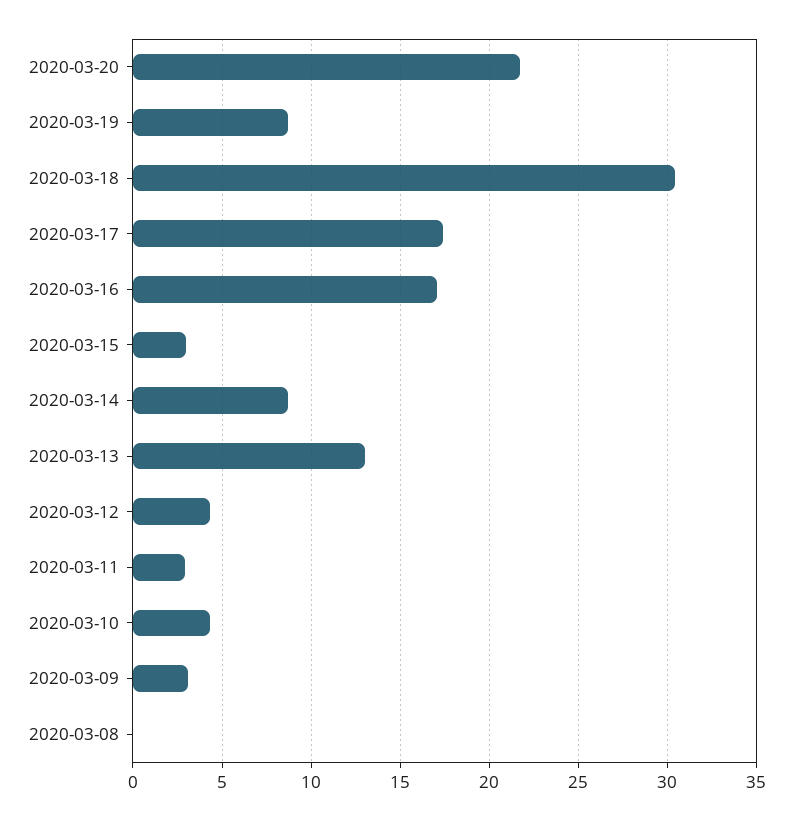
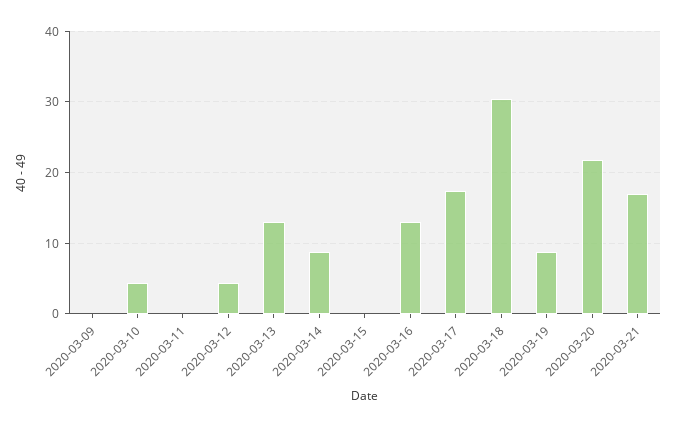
2020-03-16: 17 -> 13
2020-03-15: 3 -> 0
2020-03-11: 3 -> 0
2020-03-09: 3 -> 0
2020-03-08: 0 -> none
2020-03-21: none -> 17

